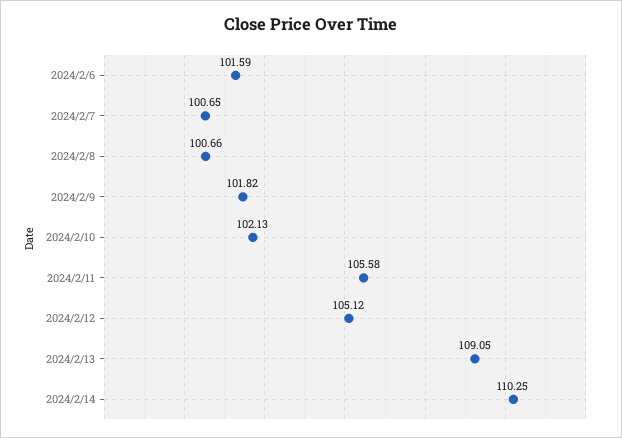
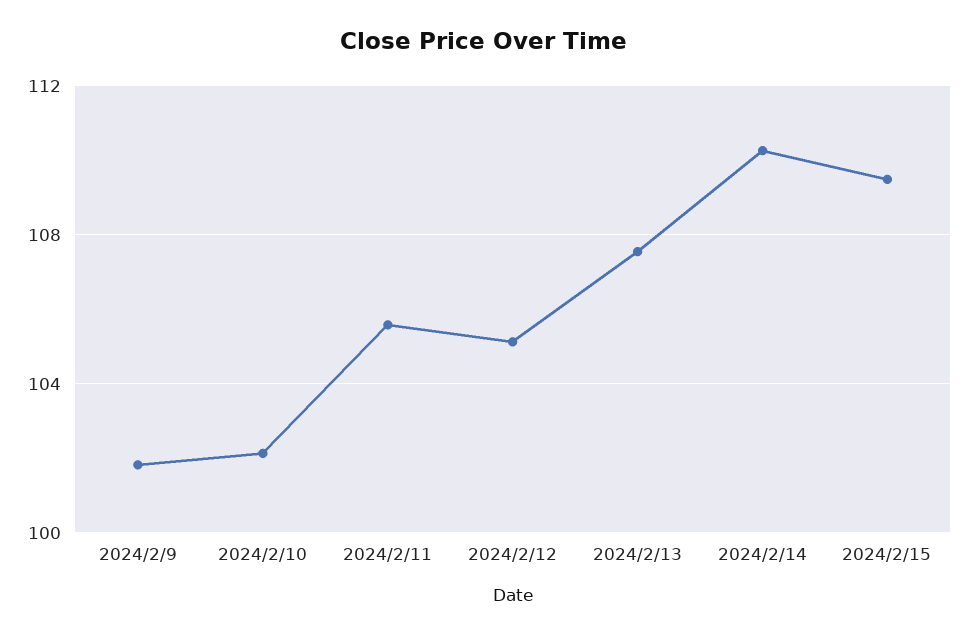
2024/2/6: 101.59 -> none
2024/2/7: 100.65 -> none
2024/2/8: 100.66 -> none
2024/2/13: 109.05 -> 107.5
2024/2/15: none -> 109.5

